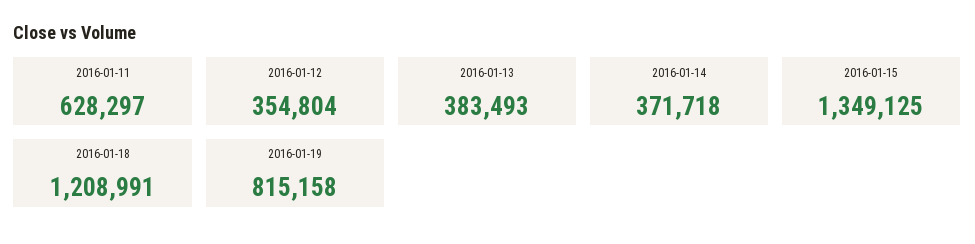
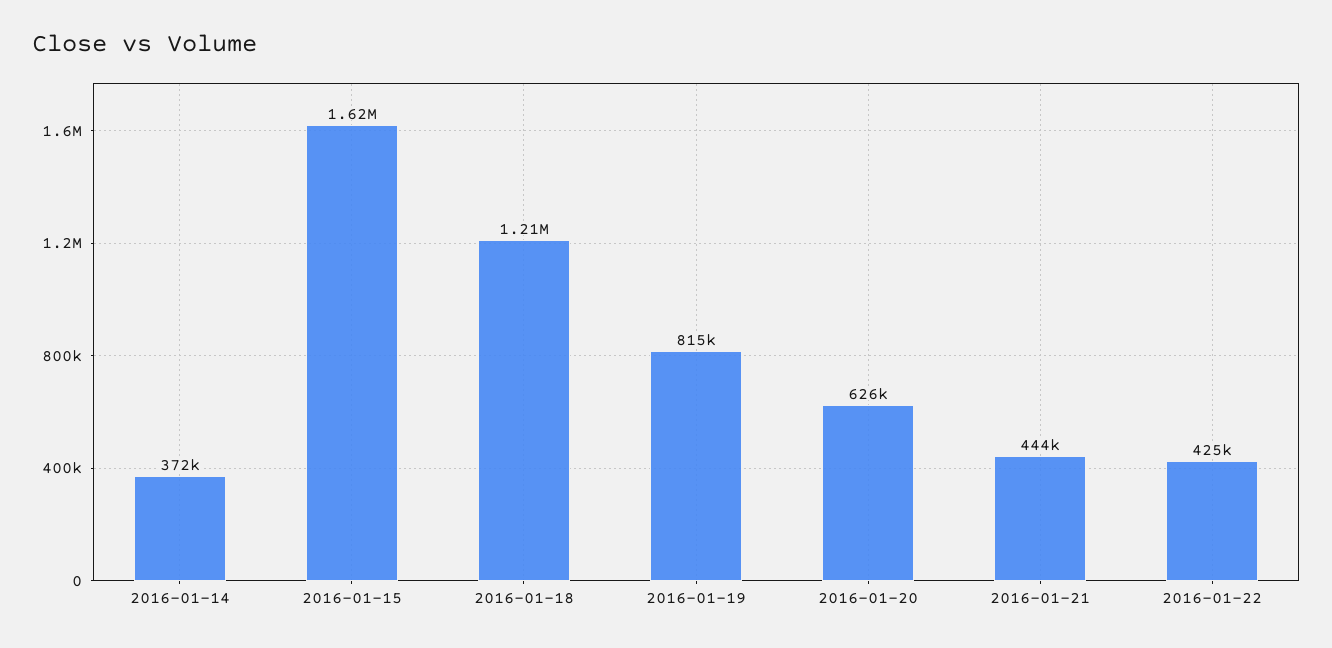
2016-01-11: 628297 -> none
2016-01-12: 354804 -> none
2016-01-13: 383493 -> none
2016-01-15: 1349125 -> 1620000
2016-01-20: none -> 626000
2016-01-21: none -> 444000
2016-01-22: none -> 425000

